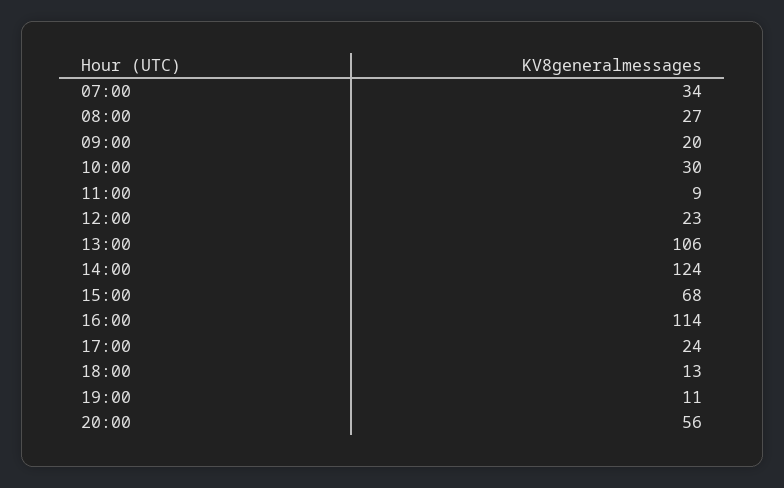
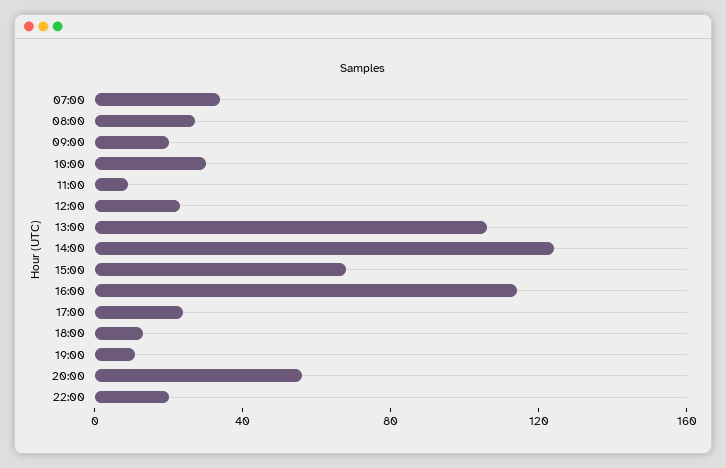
22:00: none -> 20

